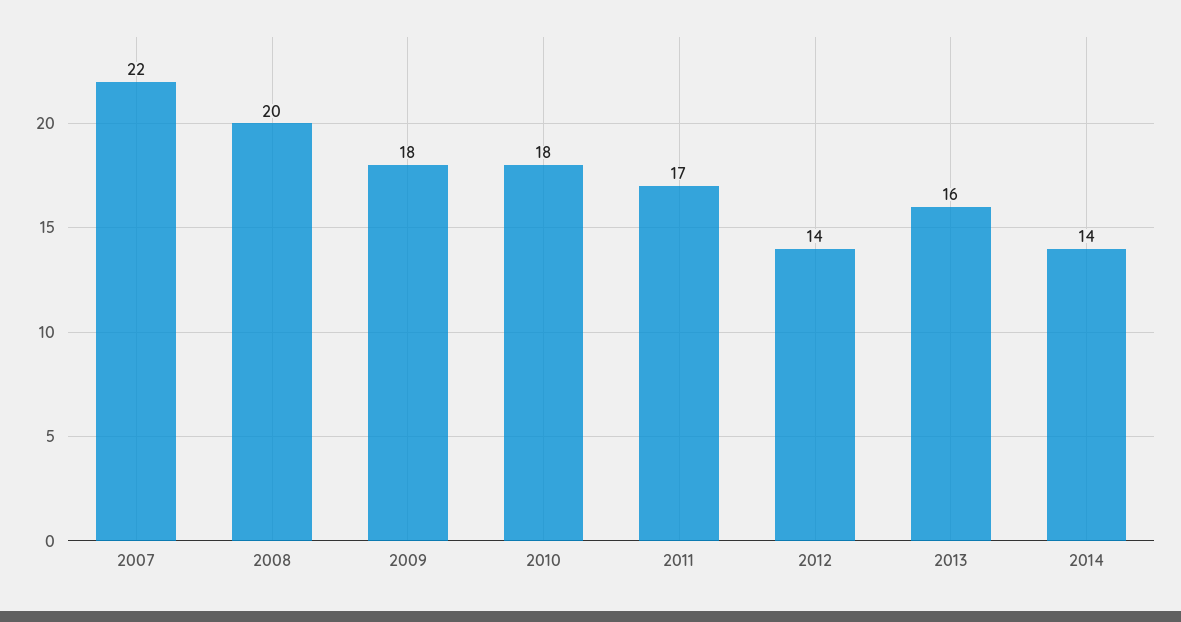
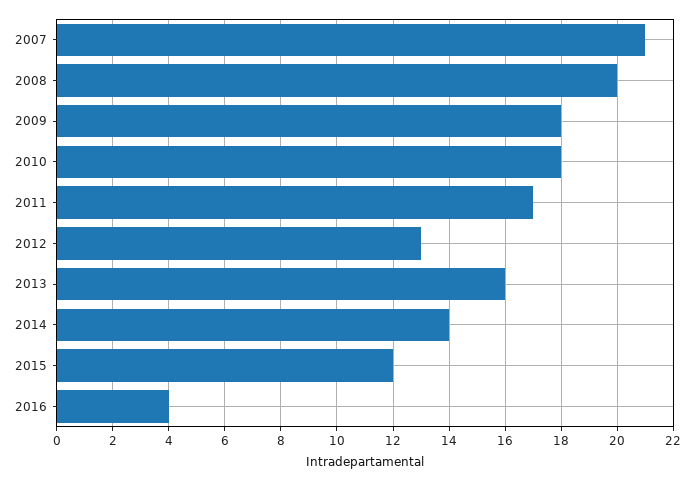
2007: 22 -> 21
2012: 14 -> 13
2015: none -> 12
2016: none -> 4

